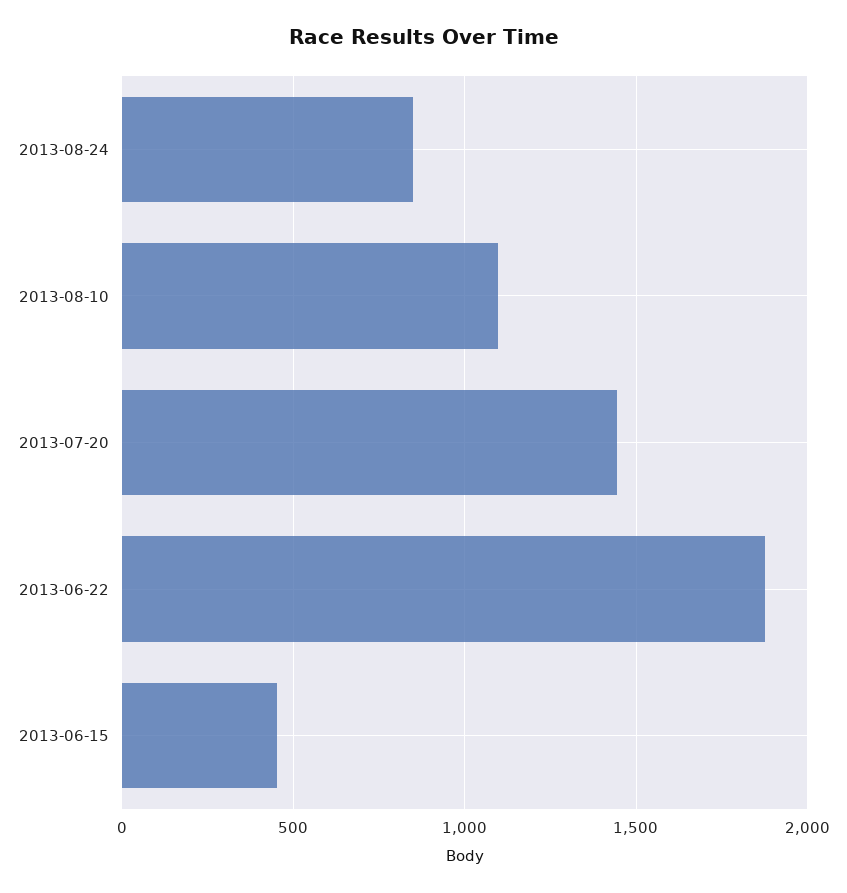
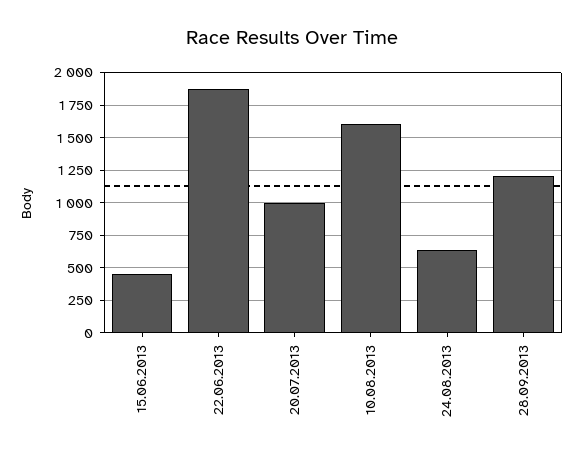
2013-08-24: 850 -> 650
2013-08-10: 1100 -> 1600
2013-07-20: 1450 -> 1000
28.09.2013: none -> 1200

